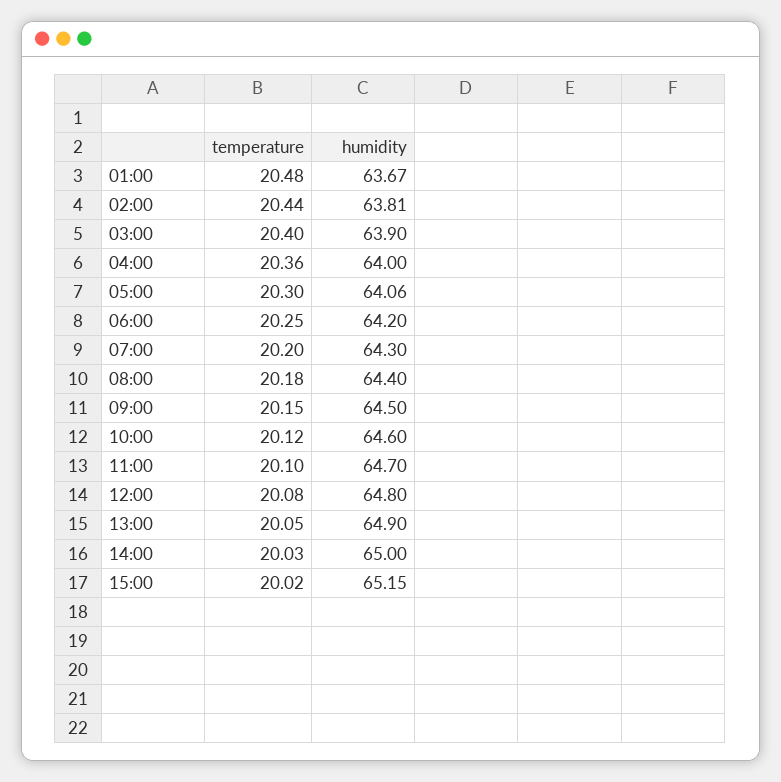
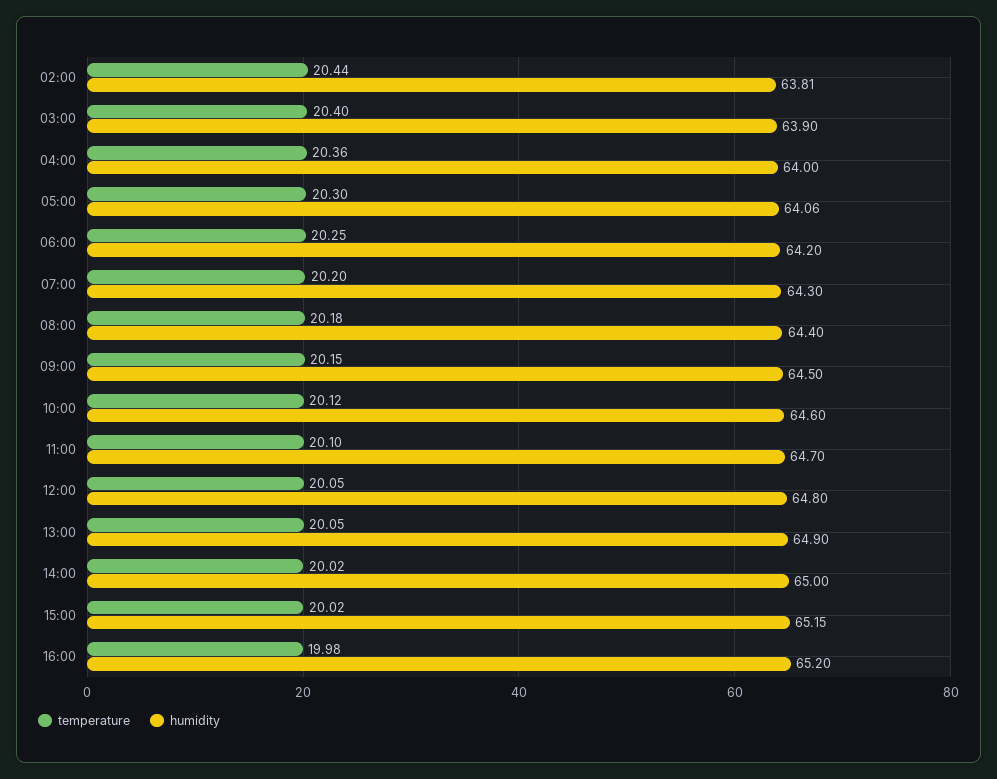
temperature, 01:00: 20.48 -> none
humidity, 01:00: 63.67 -> none
temperature, 12:00: 20.08 -> 20.05
temperature, 14:00: 20.03 -> 20.02
temperature, 16:00: none -> 19.98
humidity, 16:00: none -> 65.2

